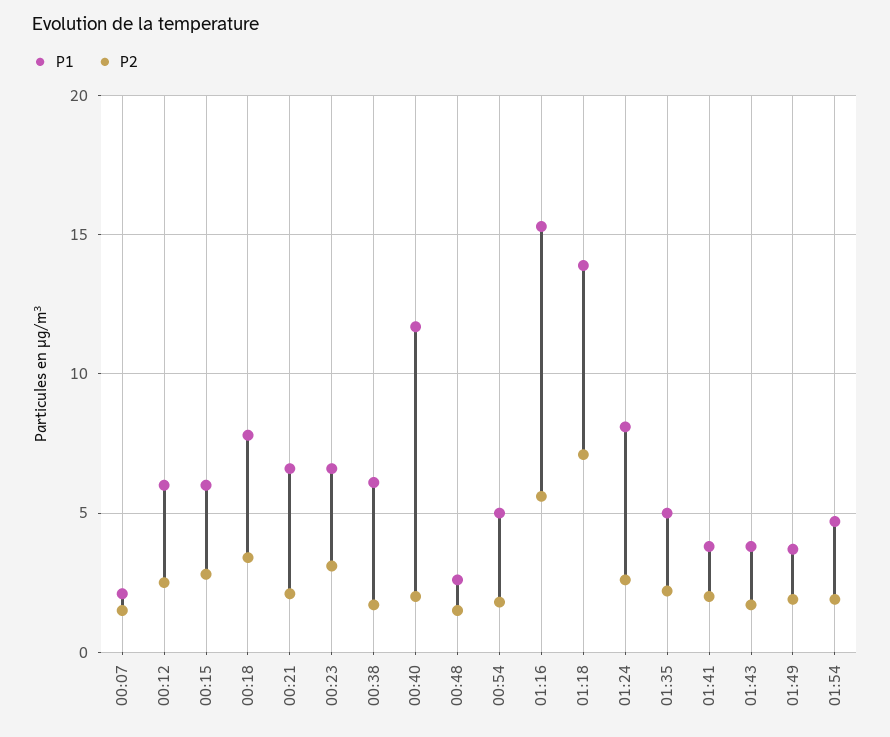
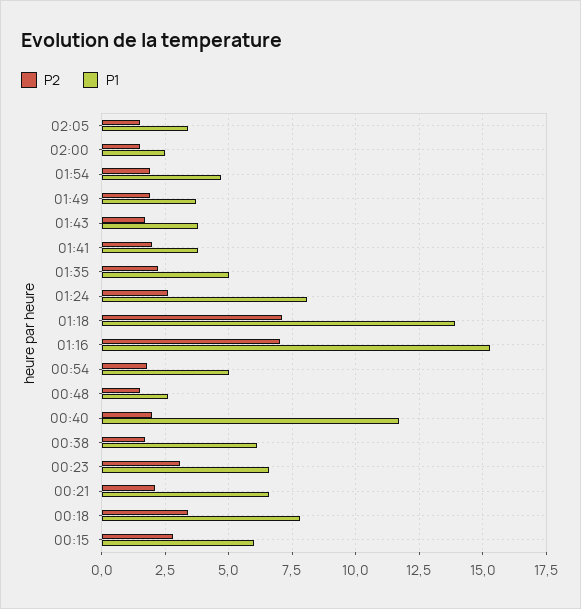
P1, 00:07: 2 -> none
P2, 00:07: 1.5 -> none
P1, 00:12: 6 -> none
P2, 00:12: 2.5 -> none
P2, 01:16: 5.5 -> 7
P2, 02:05: none -> 1.5
P1, 02:05: none -> 3.5
P2, 02:00: none -> 1.5
P1, 02:00: none -> 2.5

